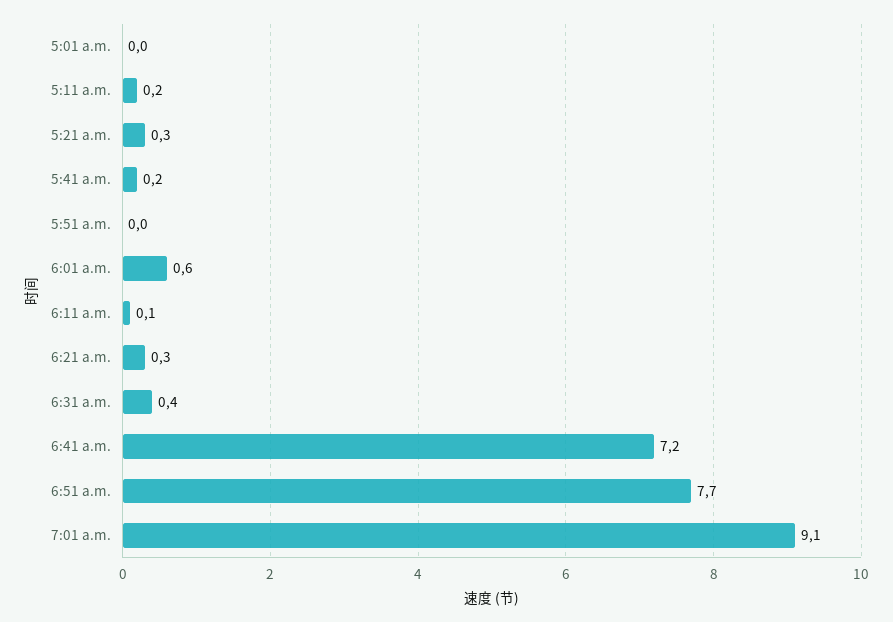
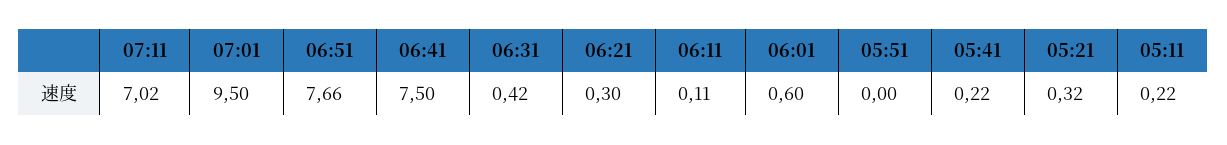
5:01 a.m.: 0 -> none
6:41 a.m.: 7.2 -> 7.5
7:01 a.m.: 9.1 -> 9.5
07:11: none -> 7.02

